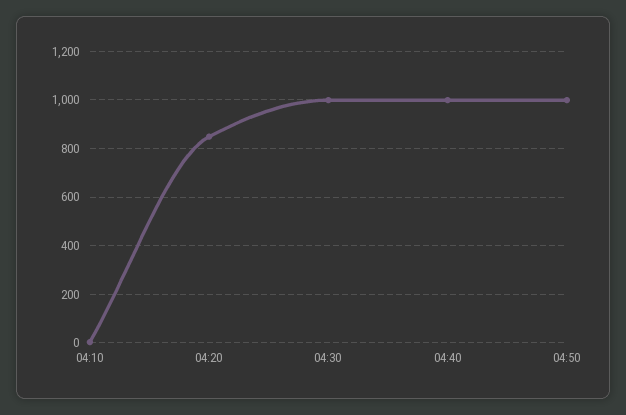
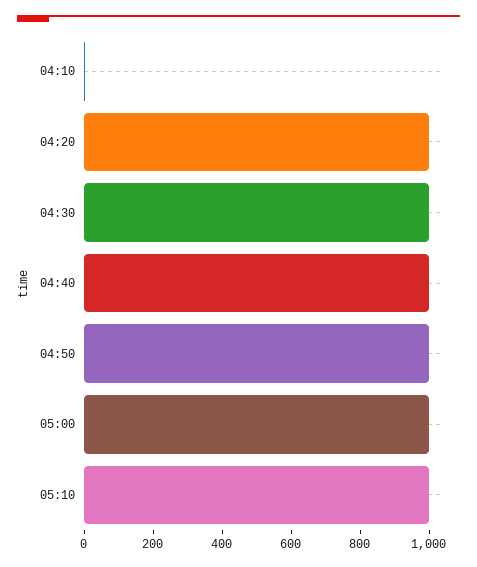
04:20: 850 -> 1000
05:00: none -> 1000
05:10: none -> 1000

